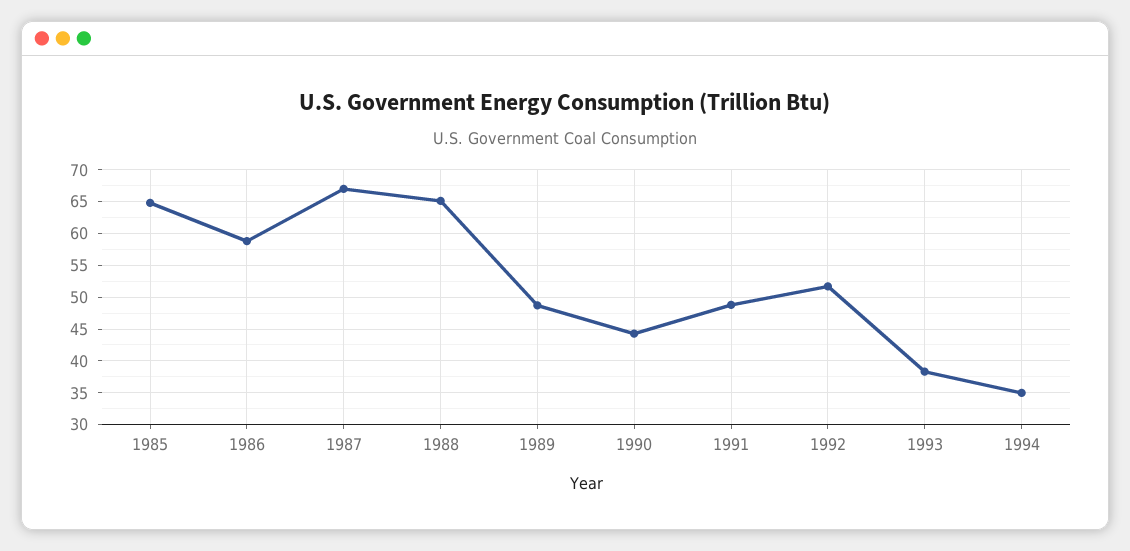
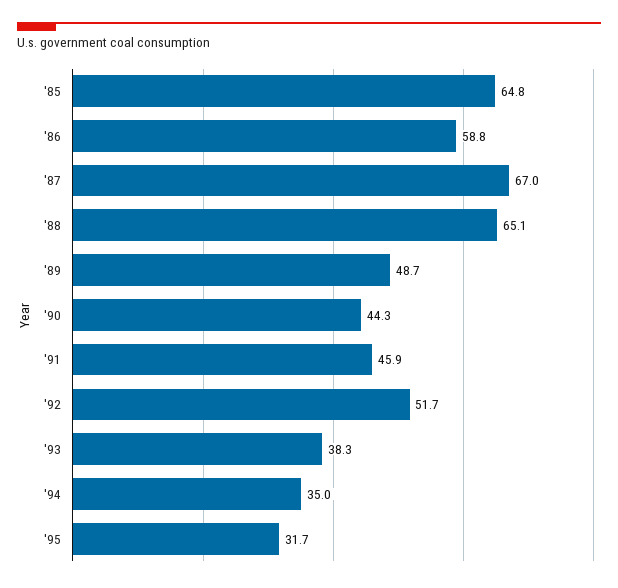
1991: 49 -> 45.9
'95: none -> 31.7

